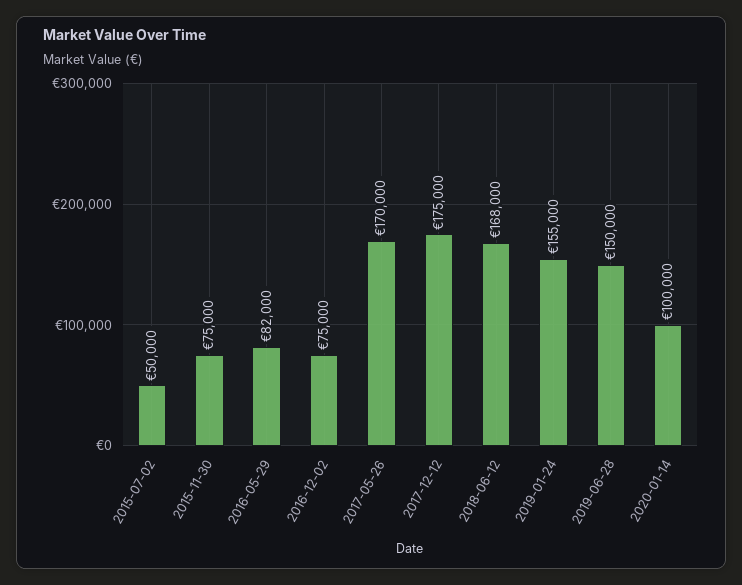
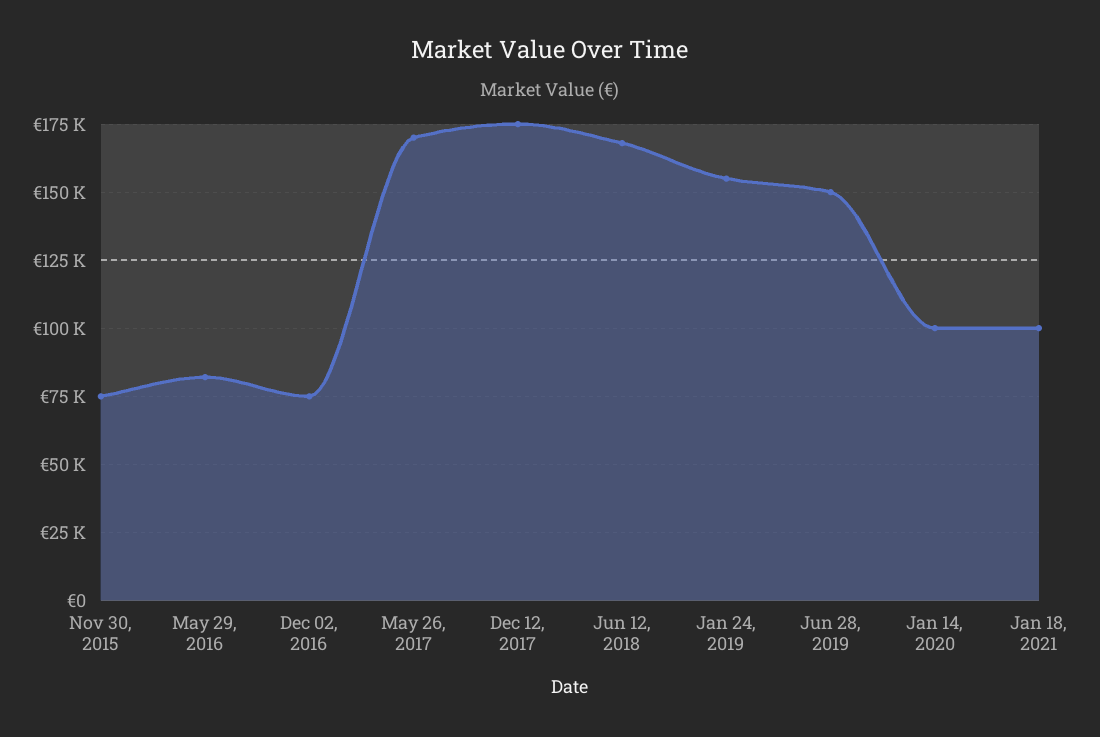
2015-07-02: 50000 -> none
Jan 18, 2021: none -> 100000

